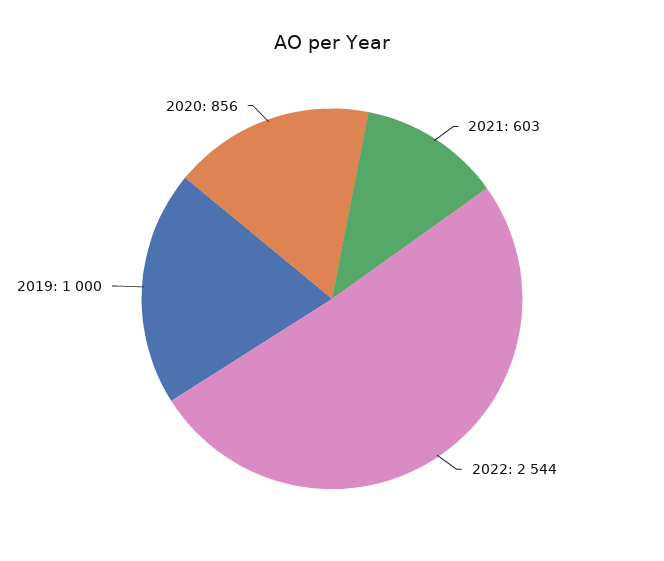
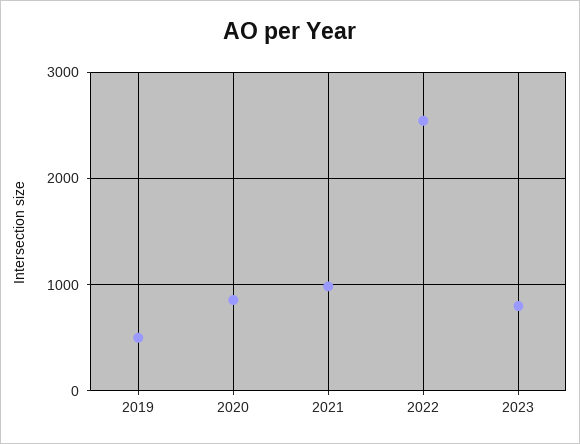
2021: 603 -> 1000
2019: 1000 -> 500
2023: none -> 800

